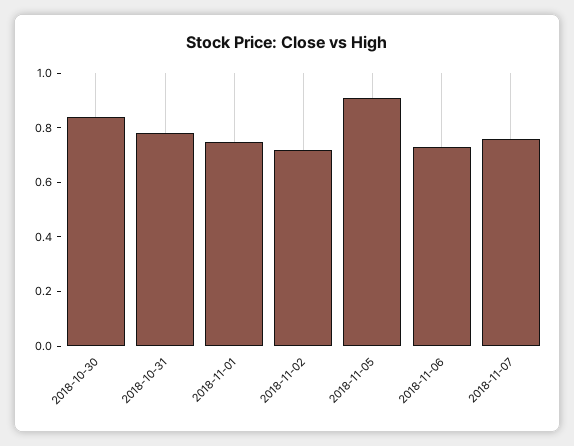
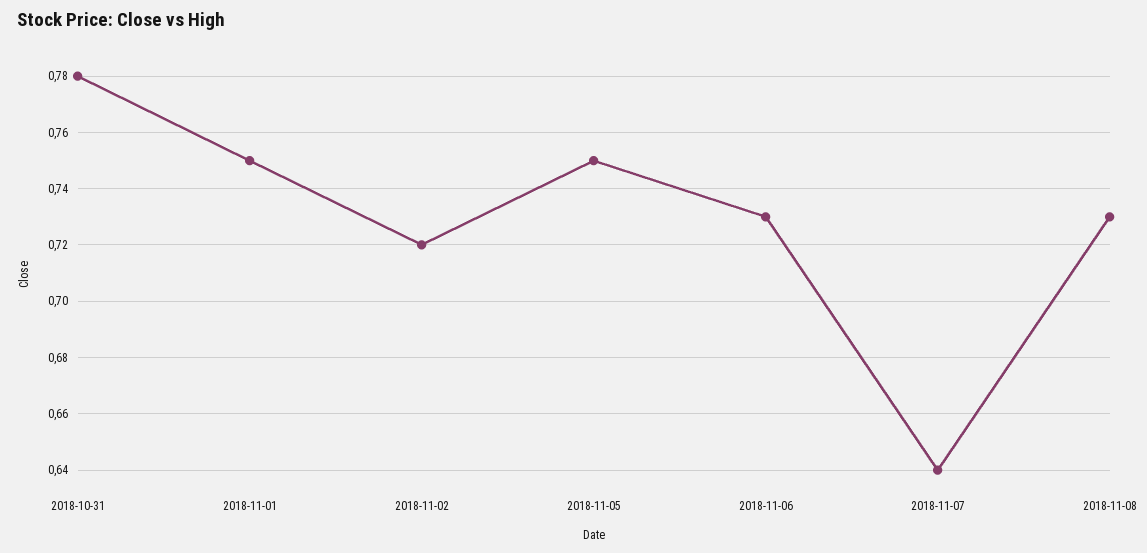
2018-10-30: 0.85 -> none
2018-11-05: 0.9 -> 0.75
2018-11-07: 0.75 -> 0.64
2018-11-08: none -> 0.73

